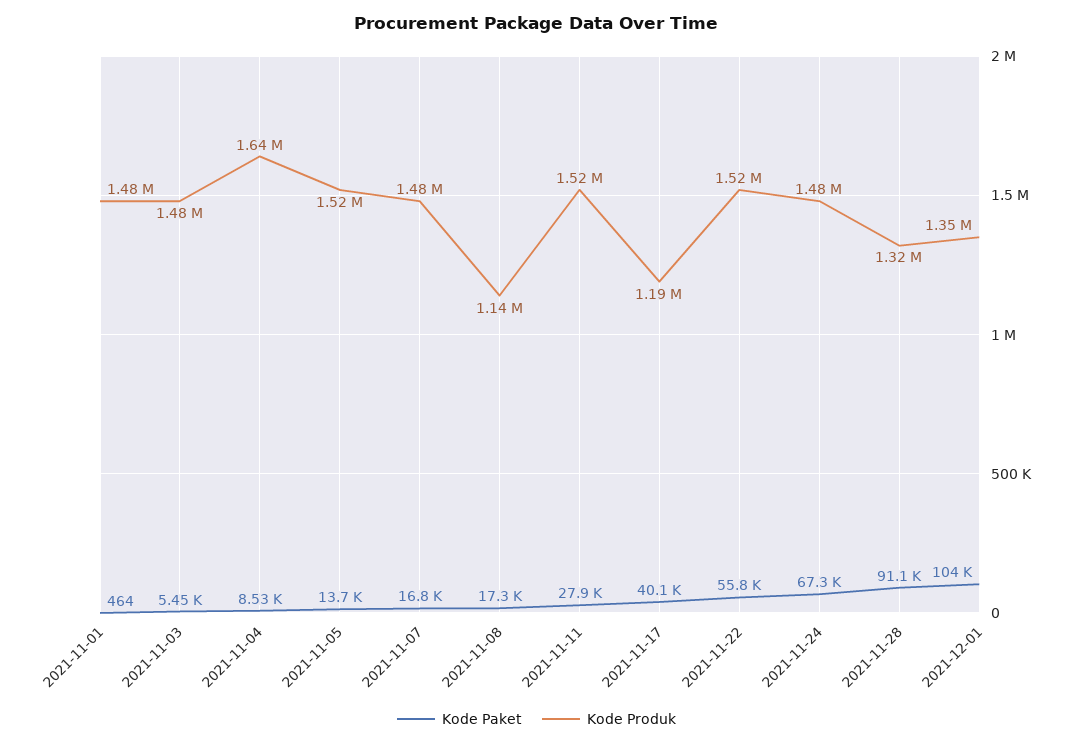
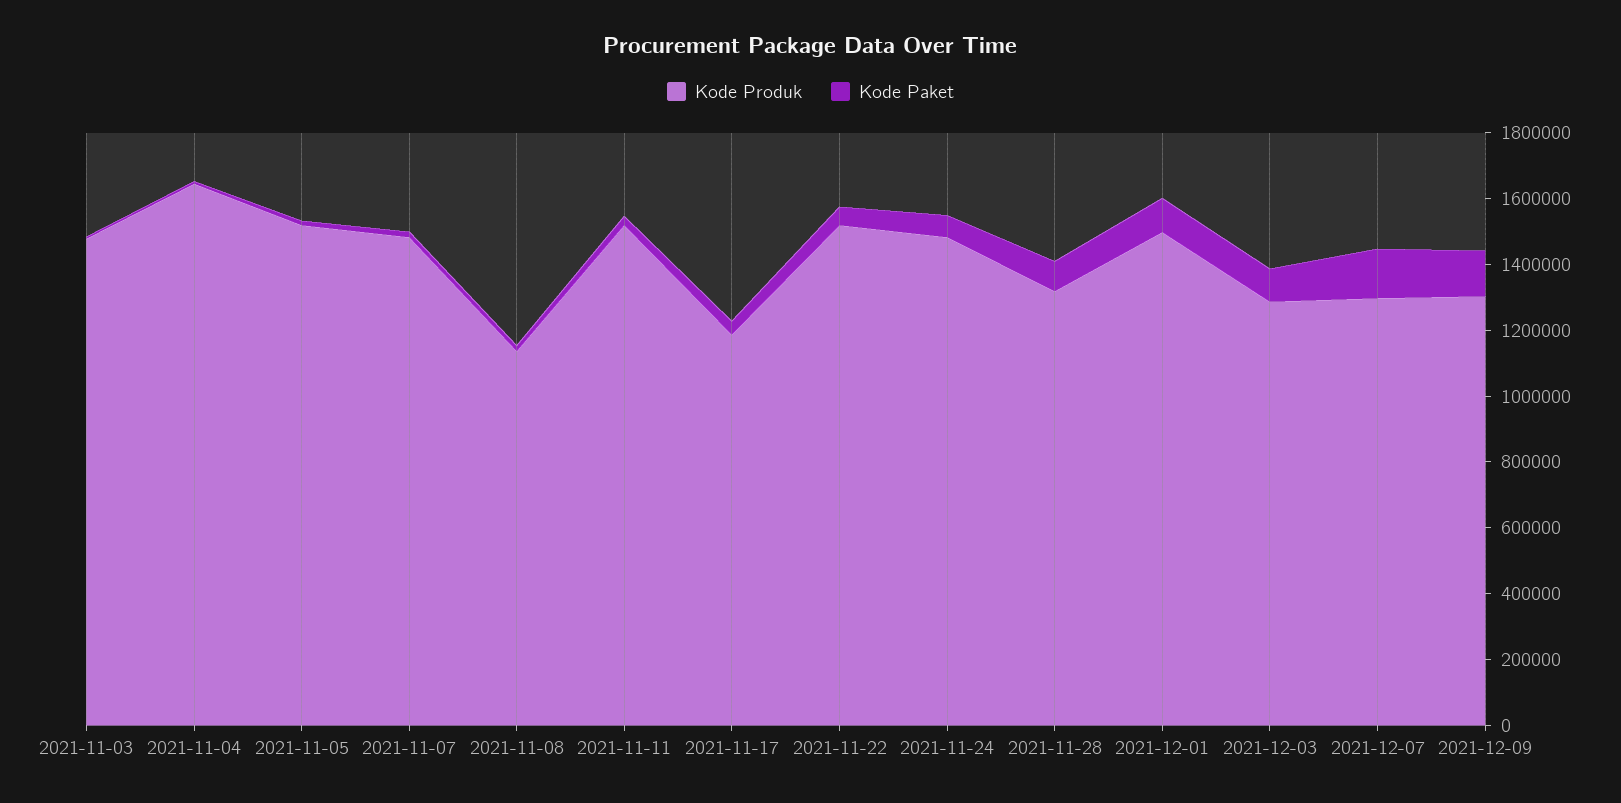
Kode Paket, 2021-11-01: 464 -> none
Kode Produk, 2021-11-01: 1480000 -> none
Kode Produk, 2021-12-01: 1350000 -> 1500000
Kode Produk, 2021-12-03: none -> 1300000
Kode Paket, 2021-12-03: none -> 100000
Kode Produk, 2021-12-07: none -> 1300000
Kode Paket, 2021-12-07: none -> 150000
Kode Produk, 2021-12-09: none -> 1300000
Kode Paket, 2021-12-09: none -> 150000

